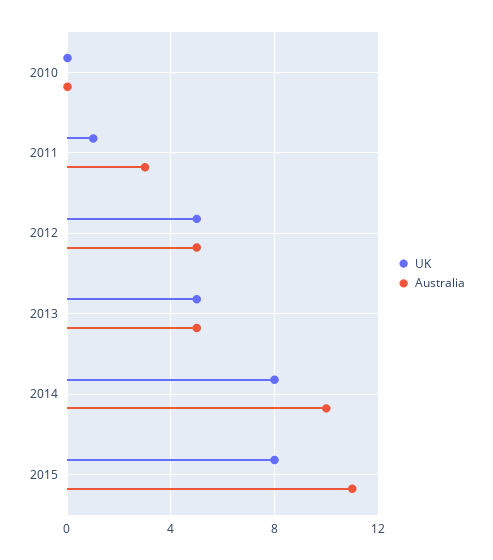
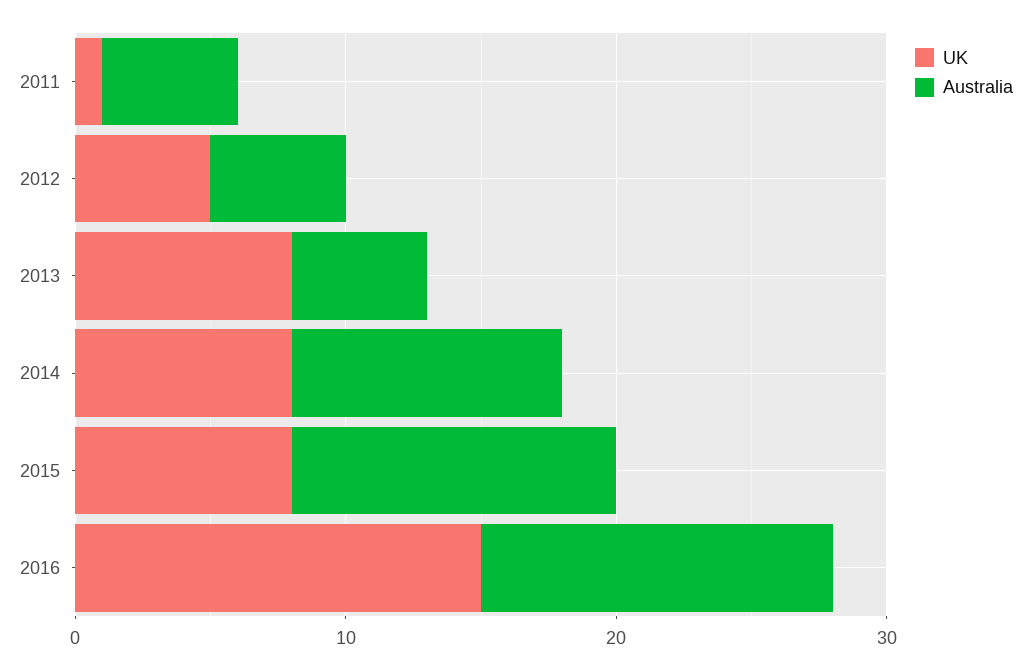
UK, 2010: 0 -> none
Australia, 2010: 0 -> none
Australia, 2011: 3 -> 5
UK, 2013: 5 -> 8
Australia, 2015: 11 -> 12
UK, 2016: none -> 15
Australia, 2016: none -> 13

